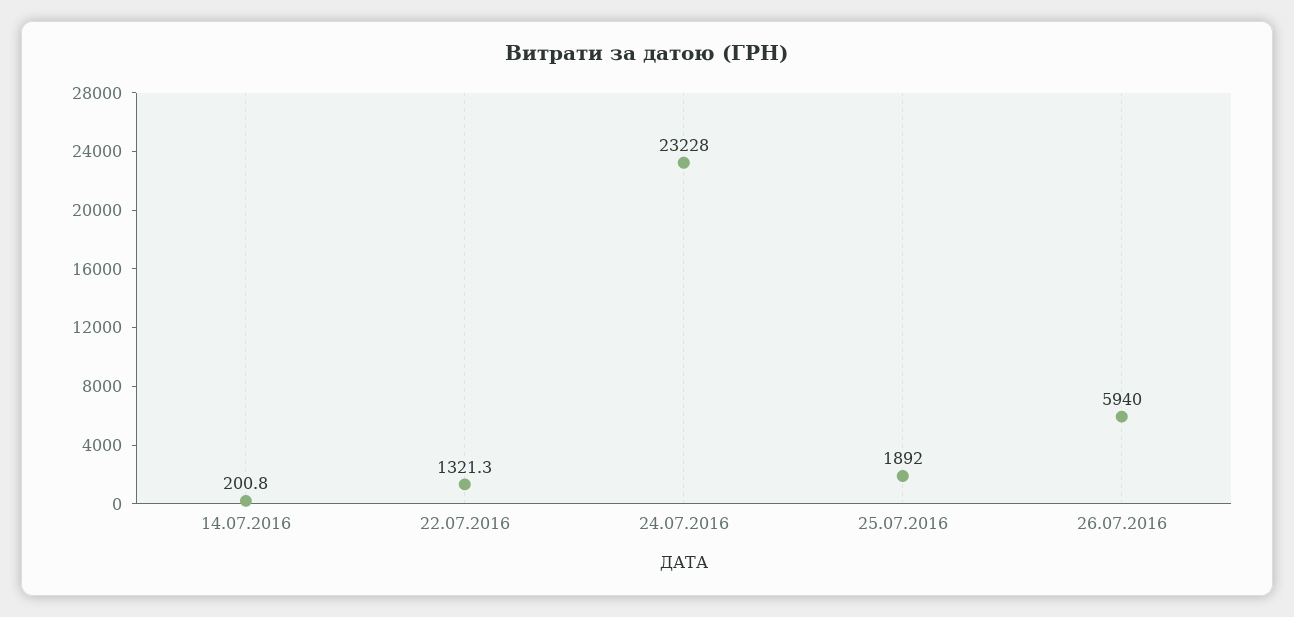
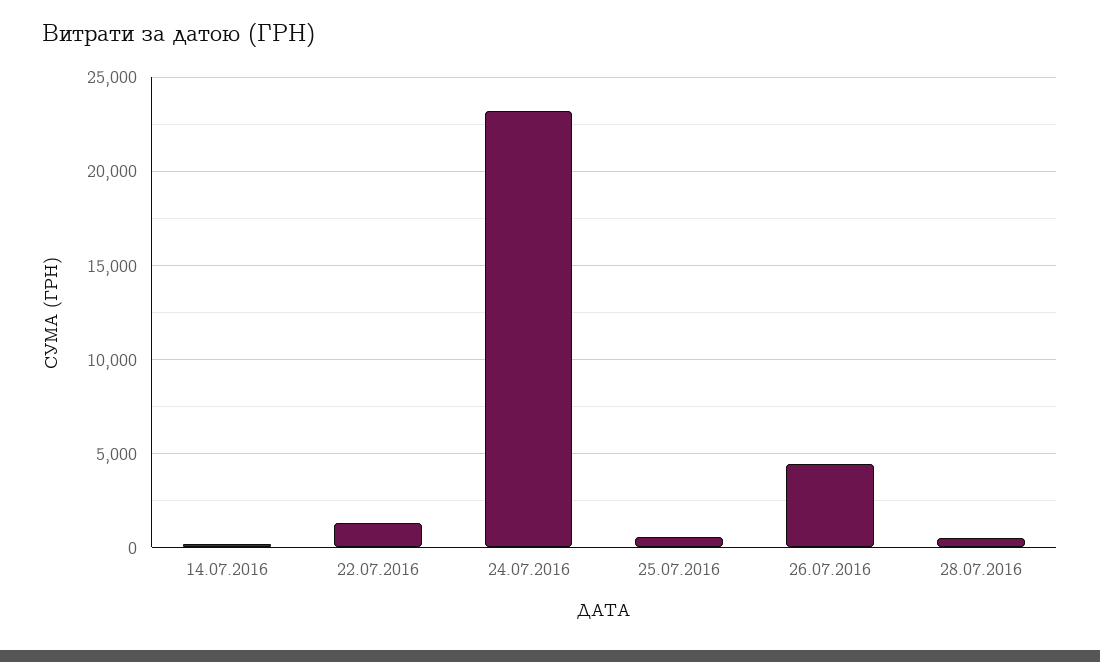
25.07.2016: 1892 -> 500
26.07.2016: 5940 -> 4500
28.07.2016: none -> 500

